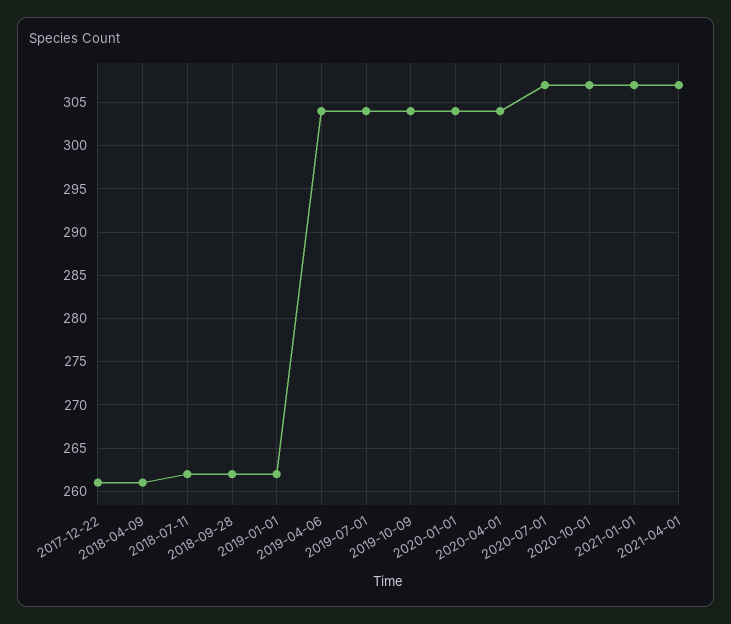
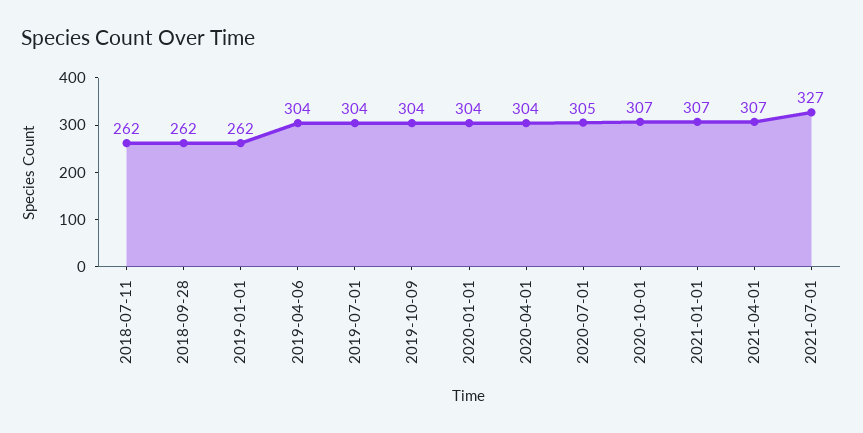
2017-12-22: 261 -> none
2018-04-09: 261 -> none
2020-07-01: 307 -> 305
2021-07-01: none -> 327

